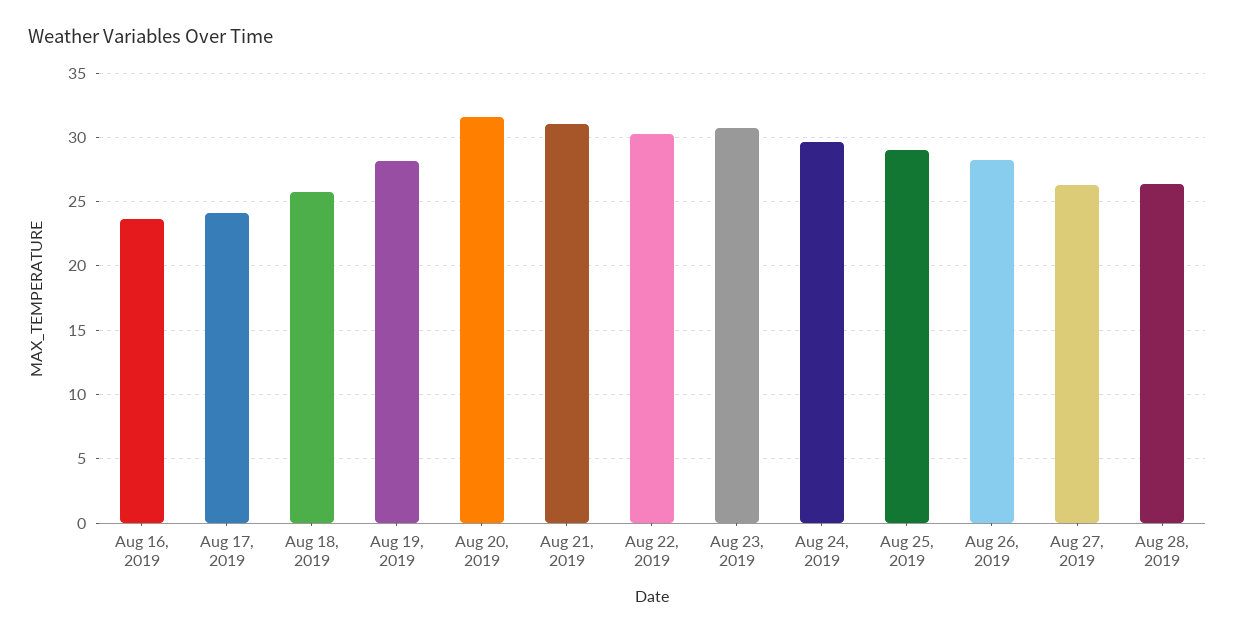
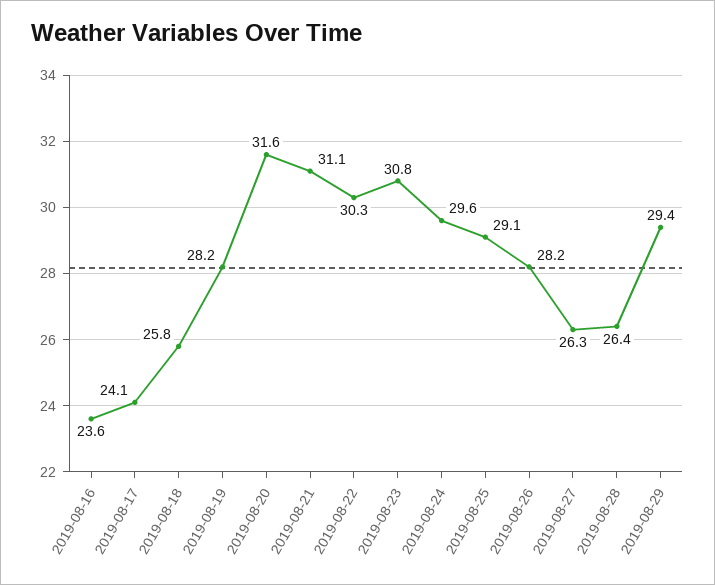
2019-08-29: none -> 29.4

